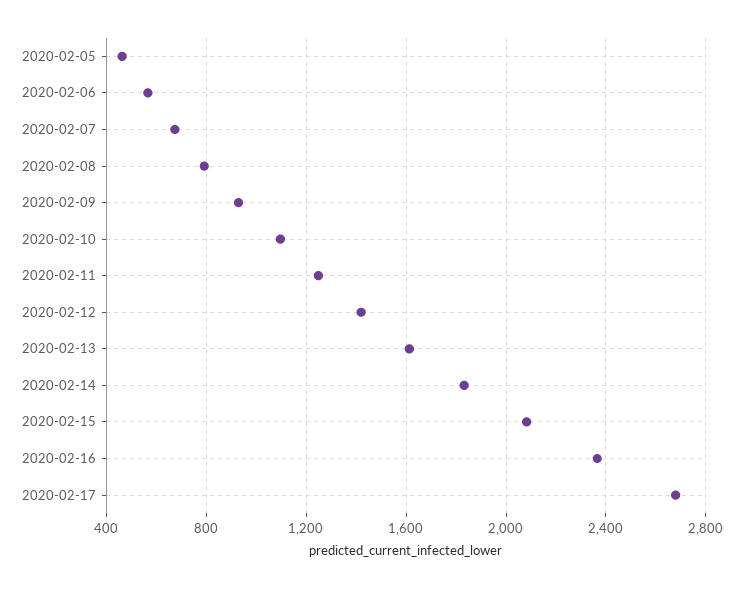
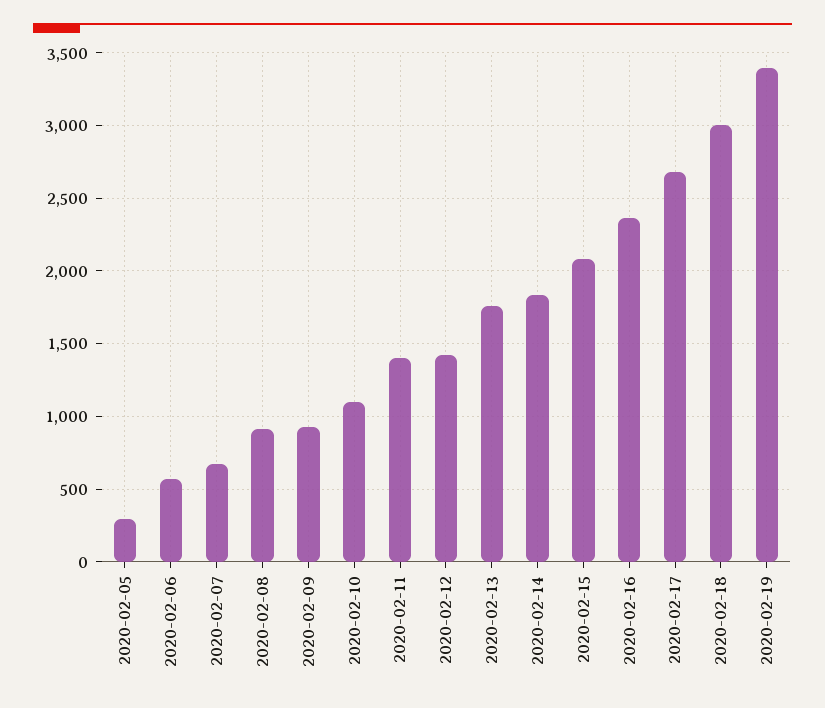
2020-02-05: 450 -> 300
2020-02-08: 800 -> 900
2020-02-11: 1250 -> 1400
2020-02-13: 1600 -> 1750
2020-02-18: none -> 3000
2020-02-19: none -> 3400

